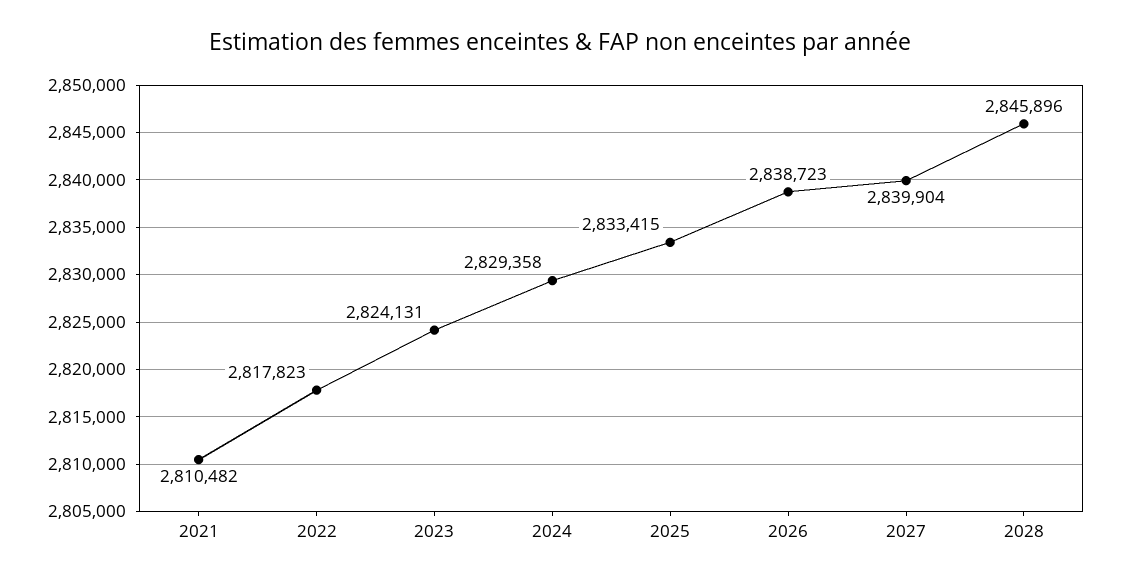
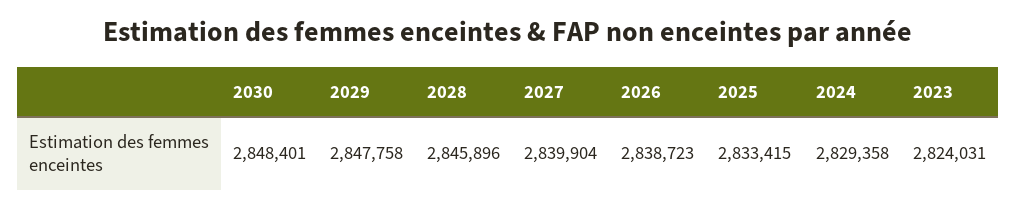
2021: 2810482 -> none
2022: 2817823 -> none
2023: 2824131 -> 2824031
2030: none -> 2848401
2029: none -> 2847758

